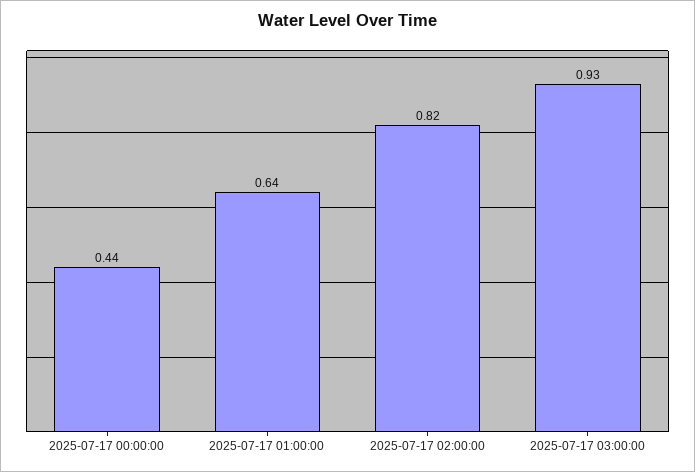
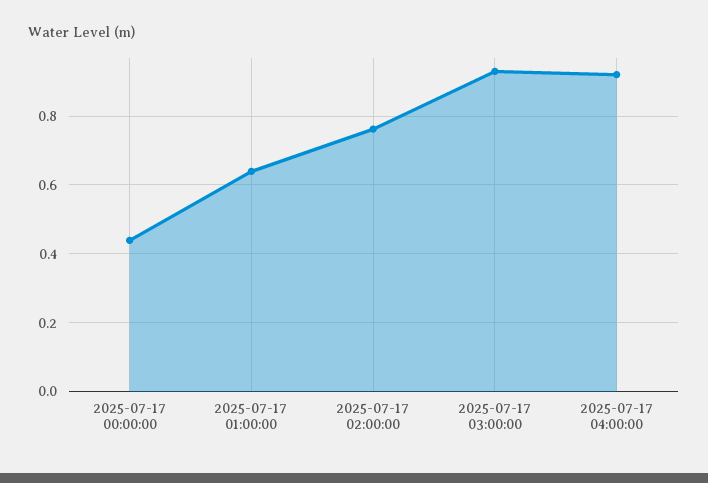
2025-07-17 02:00:00: 0.82 -> 0.76
2025-07-17 04:00:00: none -> 0.92

